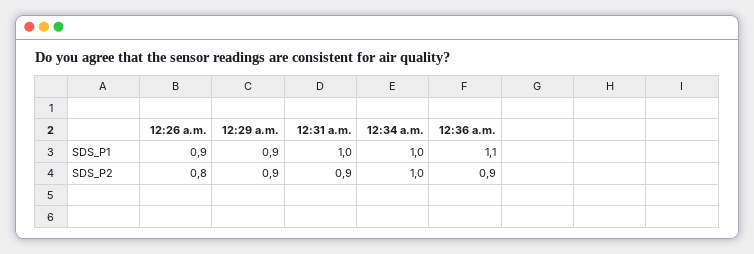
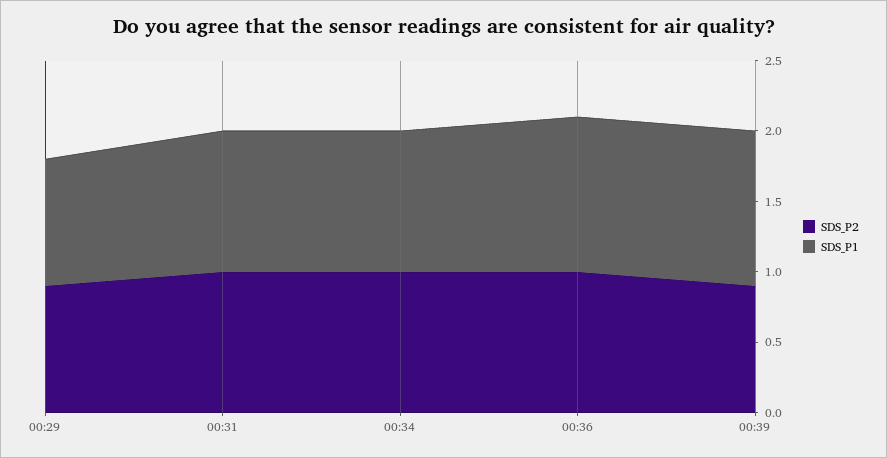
SDS_P1, 12:26 a.m.: 0.9 -> none
SDS_P2, 12:26 a.m.: 0.8 -> none
SDS_P2, 12:31 a.m.: 0.9 -> 1
SDS_P2, 12:36 a.m.: 0.9 -> 1
SDS_P2, 00:39: none -> 0.9
SDS_P1, 00:39: none -> 1.1

